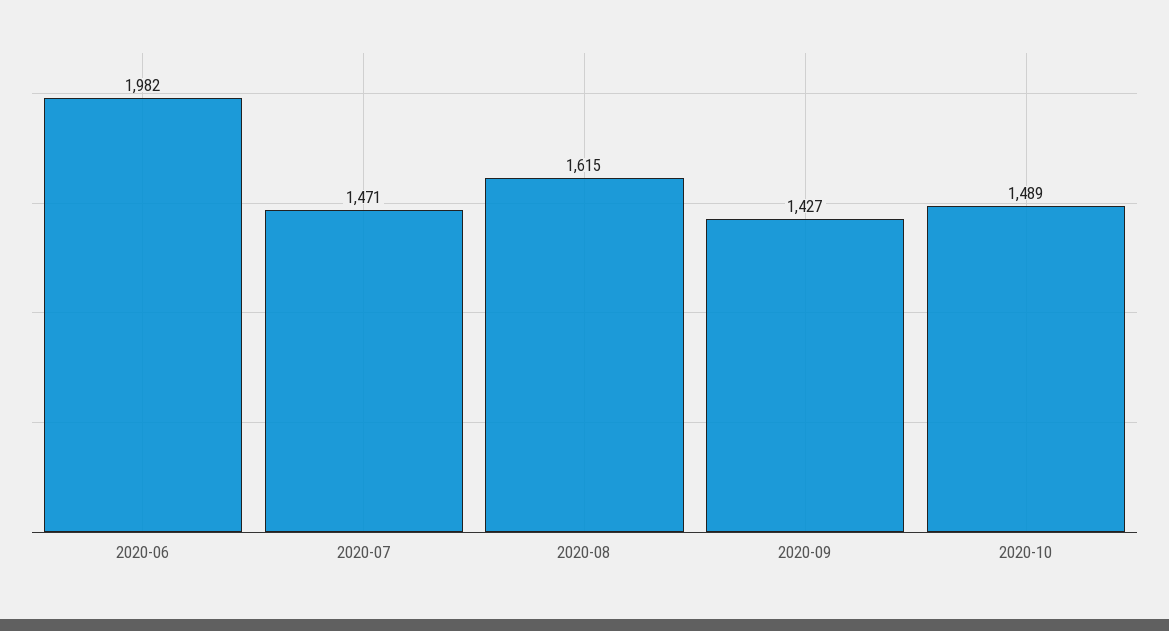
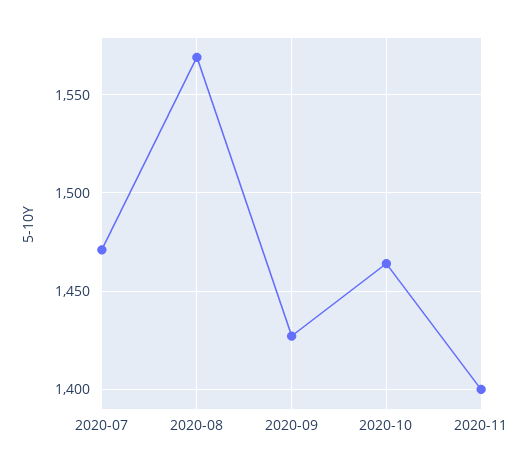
2020-06: 1982 -> none
2020-08: 1615 -> 1570
2020-10: 1489 -> 1465
2020-11: none -> 1400

